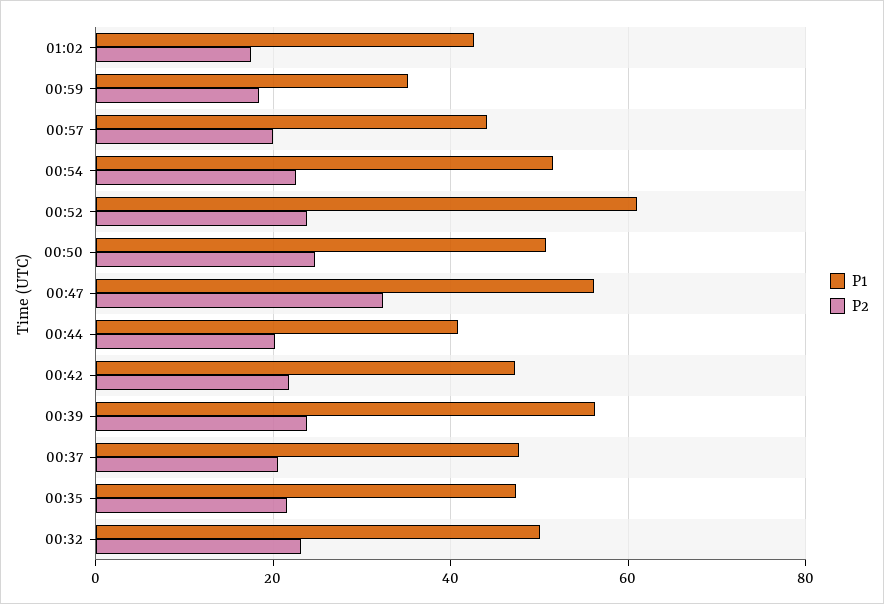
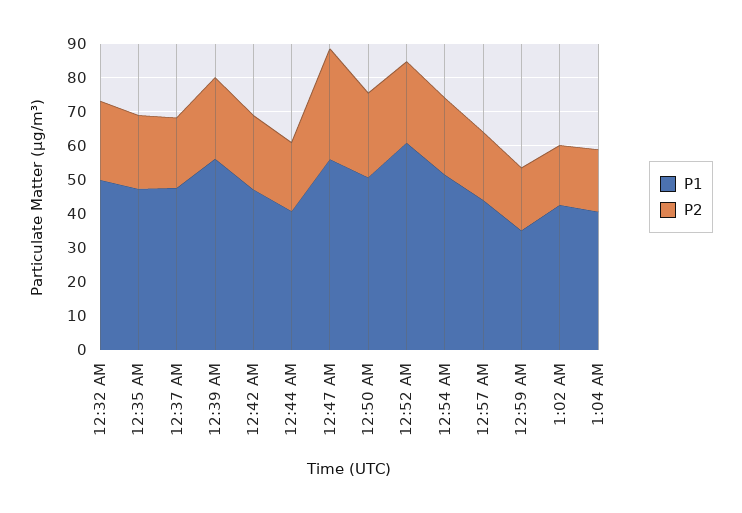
P1, 1:04 AM: none -> 40
P2, 1:04 AM: none -> 17.5

